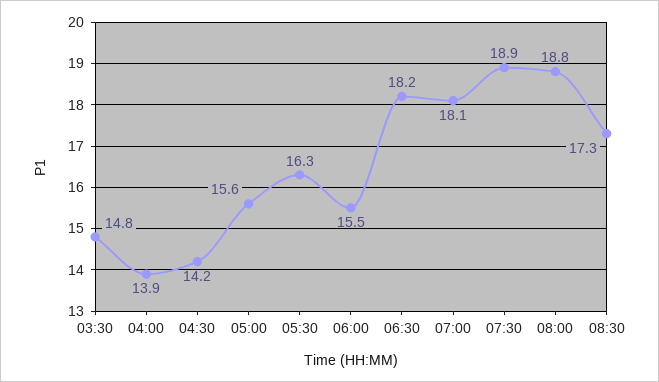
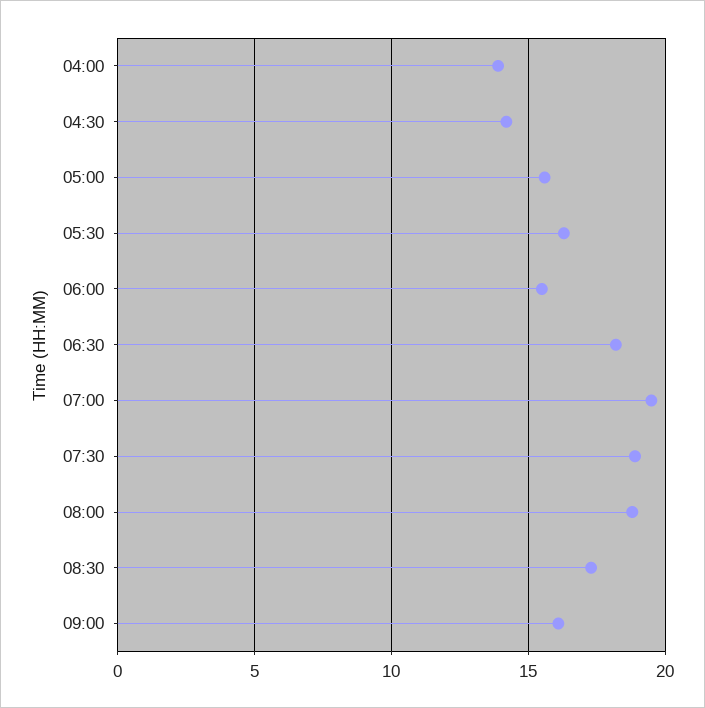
03:30: 14.8 -> none
07:00: 18.1 -> 19.5
09:00: none -> 16

